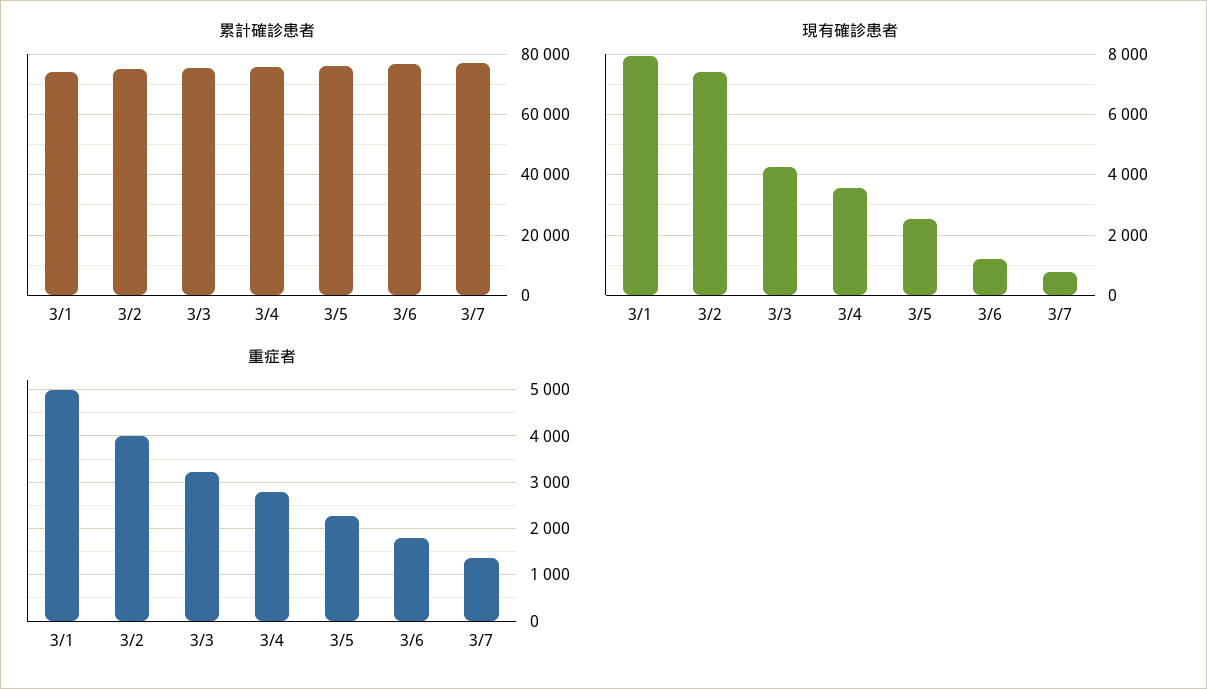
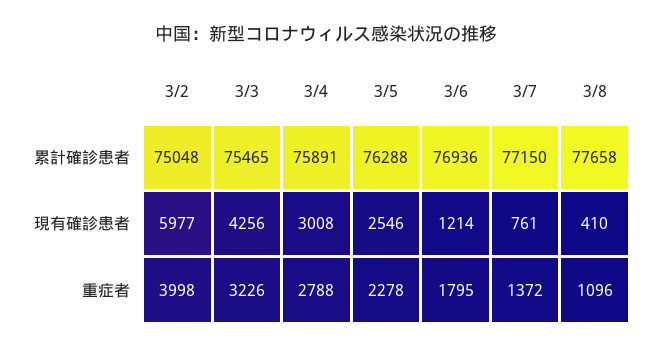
累計確診患者, 3/1: 74000 -> none
現有確診患者, 3/1: 8000 -> none
現有確診患者, 3/2: 7400 -> 5977
現有確診患者, 3/4: 3600 -> 3008
重症者, 3/1: 5000 -> none
累計確診患者, 3/8: none -> 77658
現有確診患者, 3/8: none -> 410
重症者, 3/8: none -> 1096

